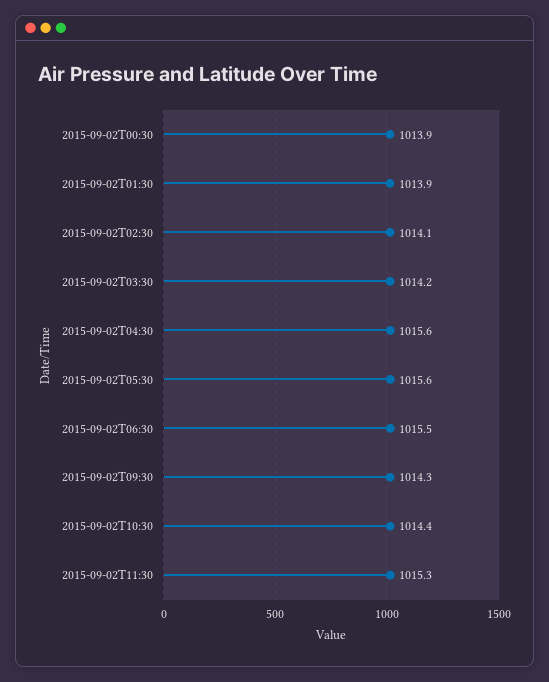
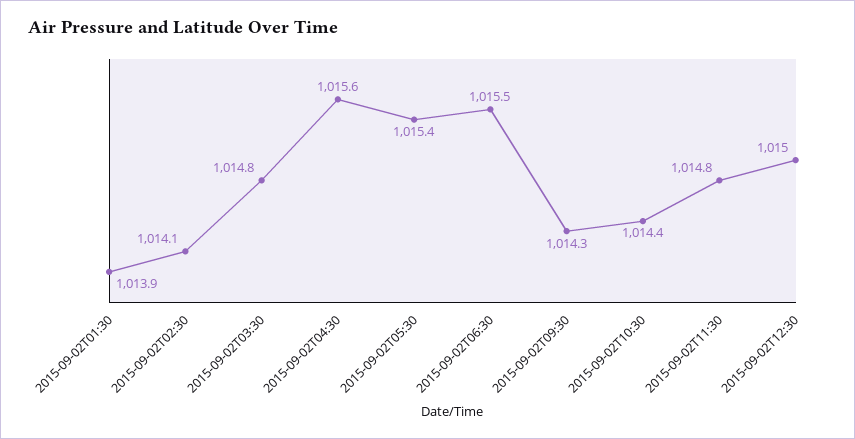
2015-09-02T00:30: 1013.9 -> none
2015-09-02T03:30: 1014.2 -> 1014.8
2015-09-02T05:30: 1015.6 -> 1015.4
2015-09-02T11:30: 1015.3 -> 1014.8
2015-09-02T12:30: none -> 1015

